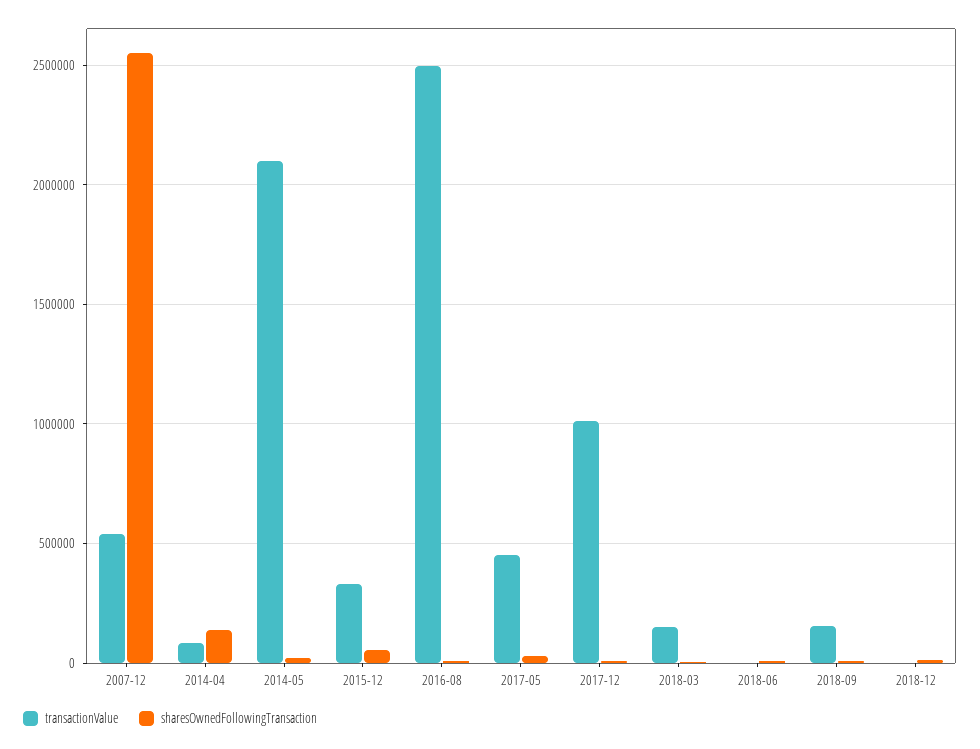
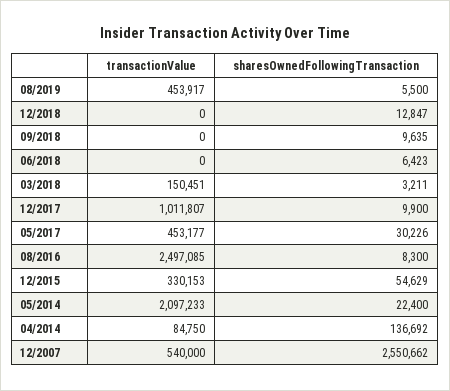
transactionValue, 2018-09: 150000 -> 0
transactionValue, 08/2019: none -> 453917
sharesOwnedFollowingTransaction, 08/2019: none -> 5500

